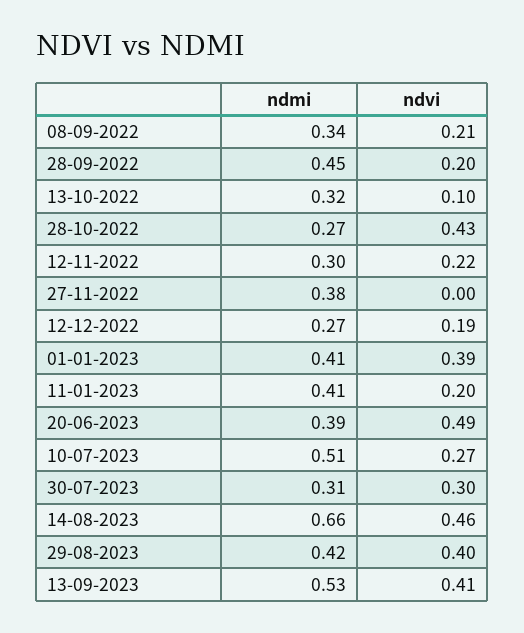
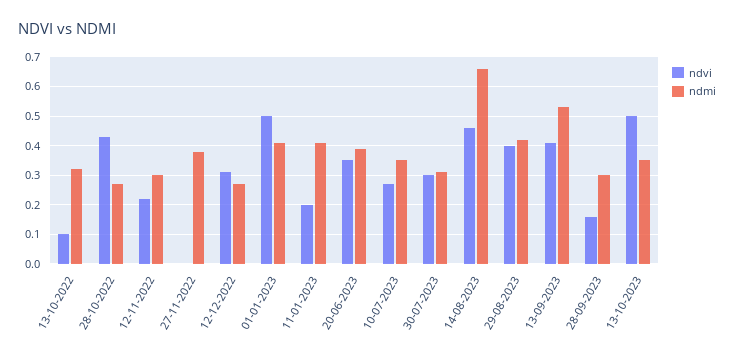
ndmi, 08-09-2022: 0.34 -> none
ndvi, 08-09-2022: 0.21 -> none
ndmi, 28-09-2022: 0.45 -> none
ndvi, 28-09-2022: 0.2 -> none
ndvi, 12-12-2022: 0.19 -> 0.3
ndvi, 01-01-2023: 0.39 -> 0.5
ndvi, 20-06-2023: 0.49 -> 0.35
ndmi, 10-07-2023: 0.51 -> 0.35
ndvi, 28-09-2023: none -> 0.15
ndmi, 28-09-2023: none -> 0.3
ndvi, 13-10-2023: none -> 0.5
ndmi, 13-10-2023: none -> 0.35

